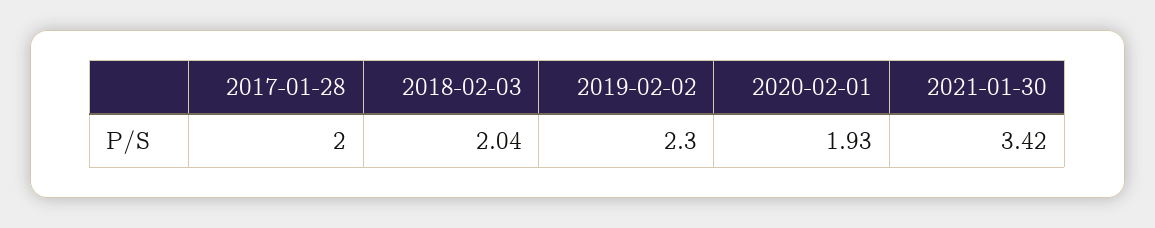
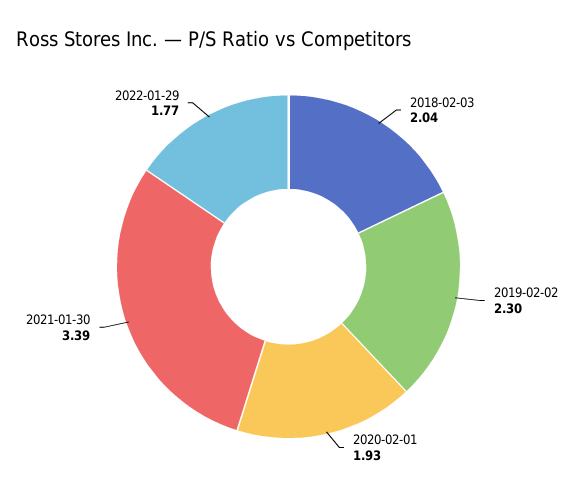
2017-01-28: 2 -> none
2021-01-30: 3.42 -> 3.39
2022-01-29: none -> 1.77

